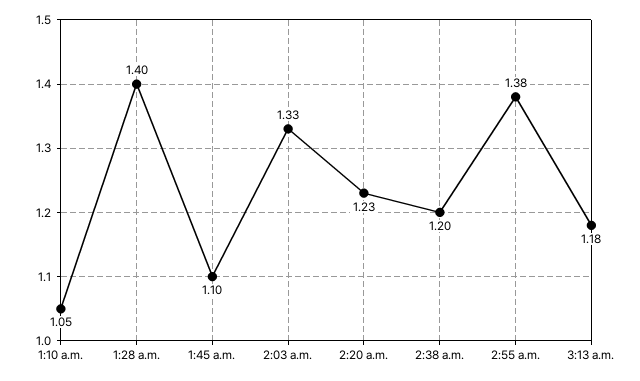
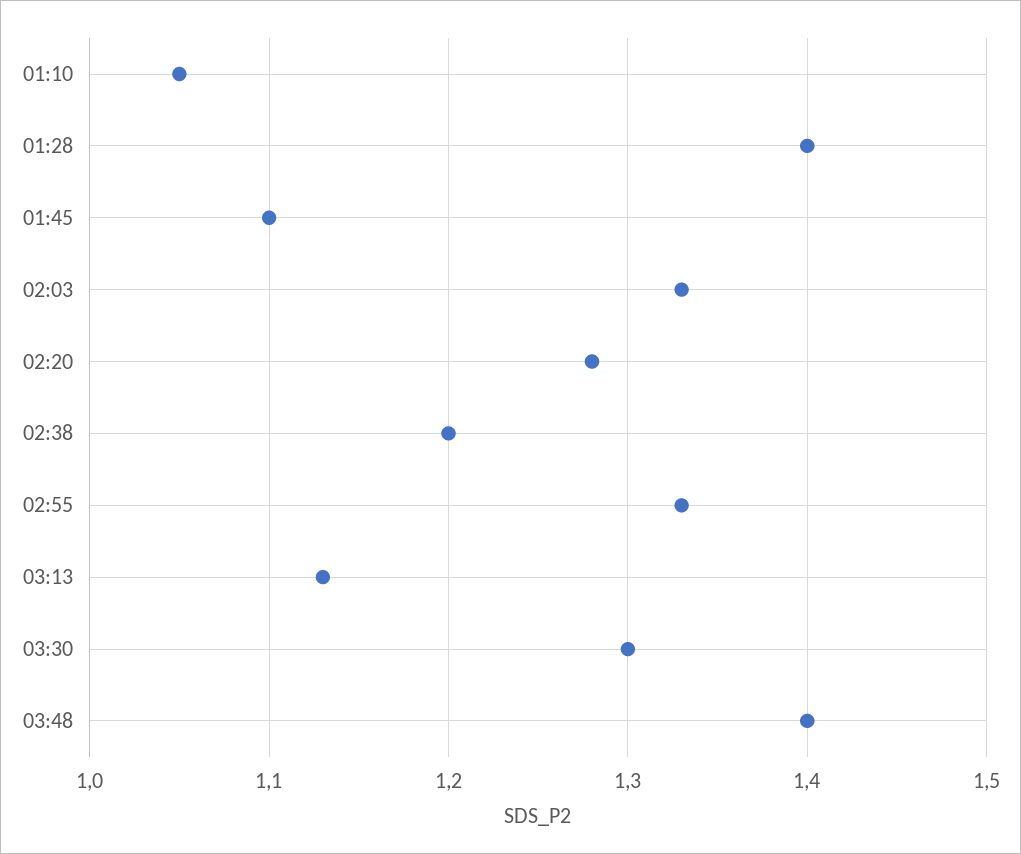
2:20 a.m.: 1.23 -> 1.28
2:55 a.m.: 1.38 -> 1.33
3:13 a.m.: 1.18 -> 1.13
03:30: none -> 1.3
03:48: none -> 1.4

